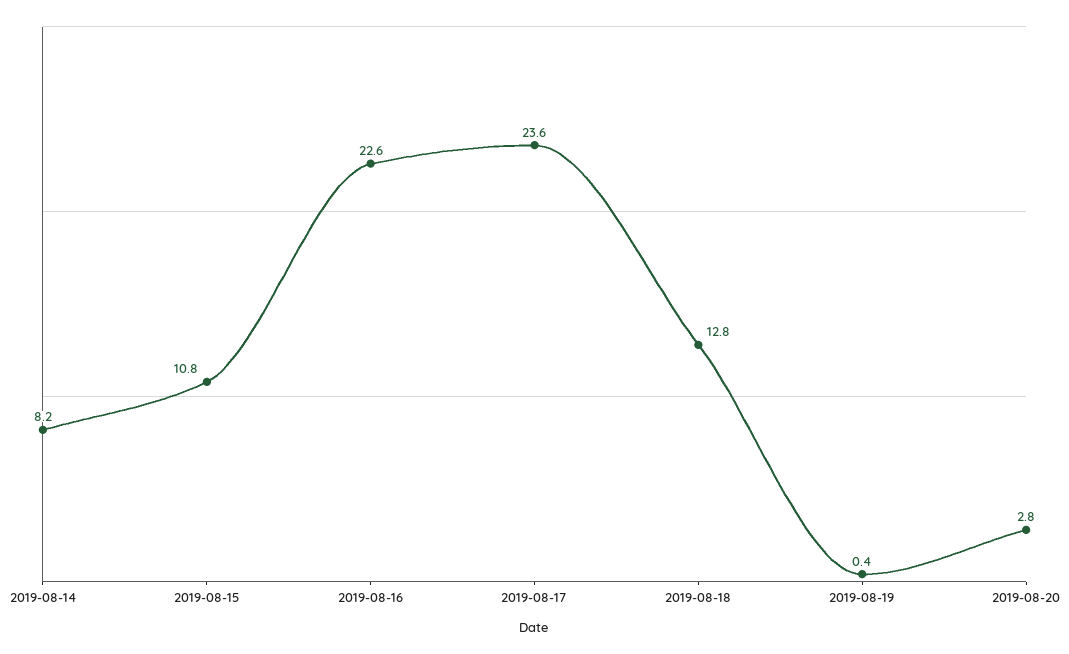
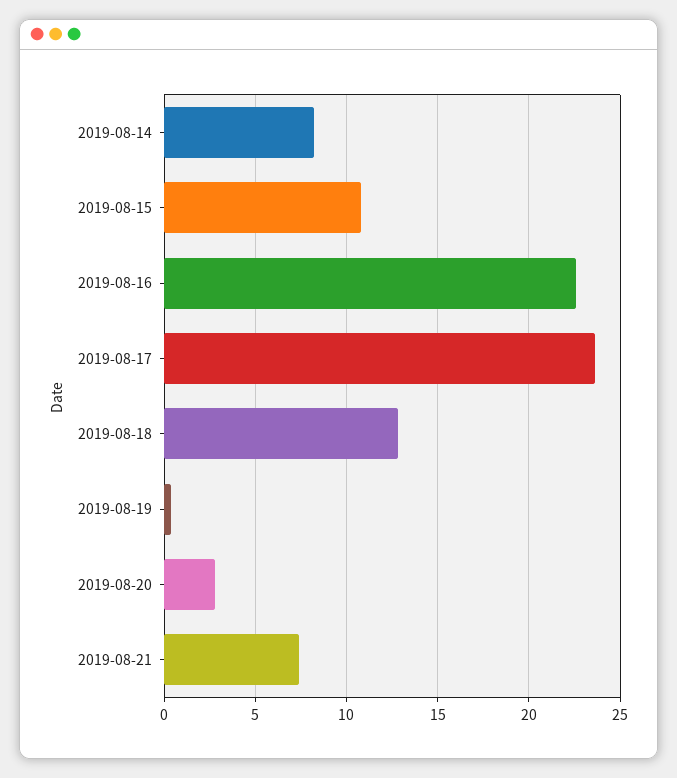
2019-08-21: none -> 7.5

